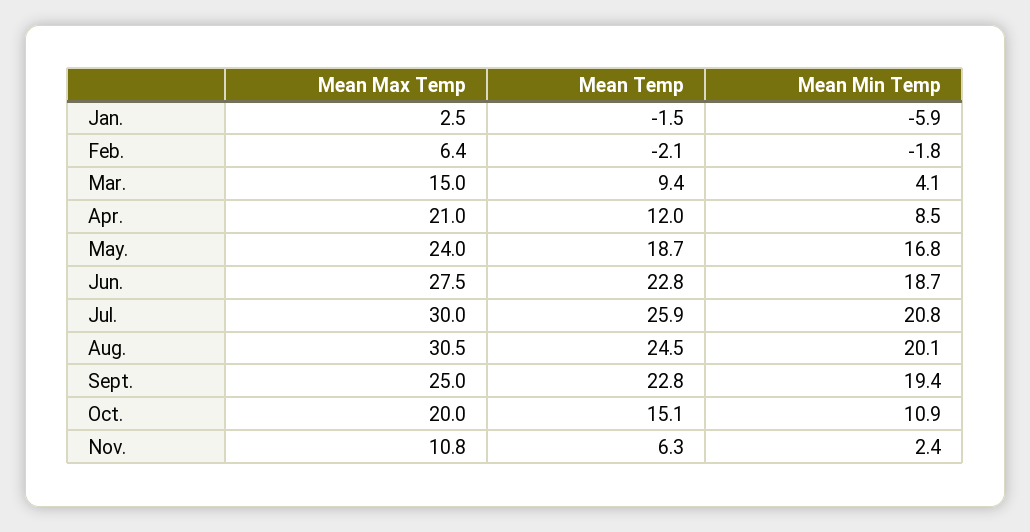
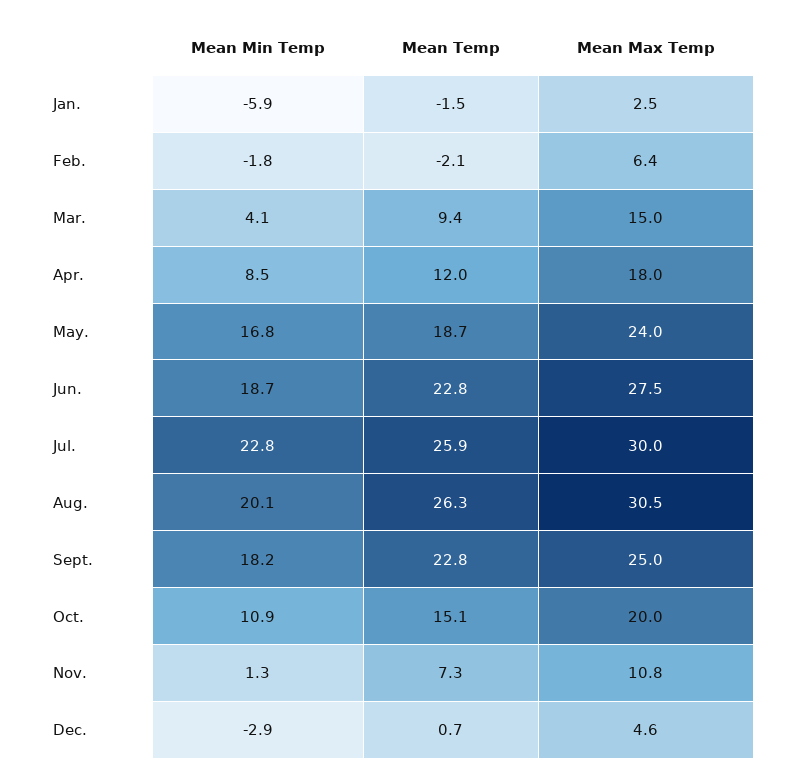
Mean Max Temp, Apr.: 21 -> 18
Mean Min Temp, Jul.: 20.8 -> 22.8
Mean Temp, Aug.: 24.5 -> 26.3
Mean Min Temp, Sept.: 19.4 -> 18.2
Mean Temp, Nov.: 6.3 -> 7.3
Mean Min Temp, Nov.: 2.4 -> 1.3
Mean Min Temp, Dec.: none -> -2.9
Mean Temp, Dec.: none -> 0.7
Mean Max Temp, Dec.: none -> 4.6

